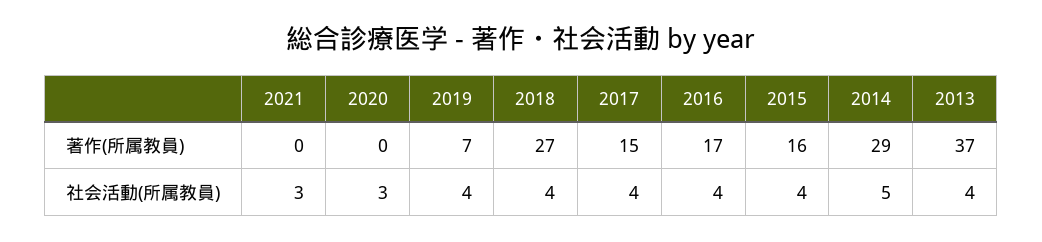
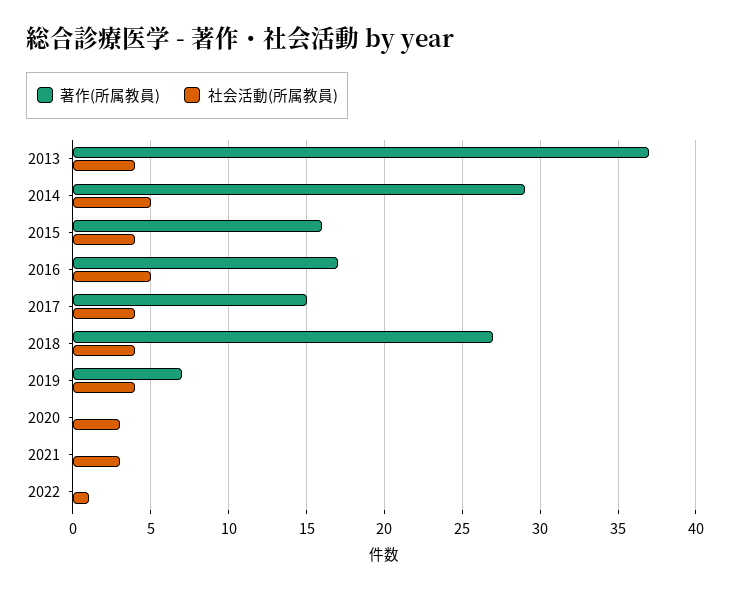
社会活動(所属教員), 2016: 4 -> 5
著作(所属教員), 2022: none -> 0
社会活動(所属教員), 2022: none -> 1

